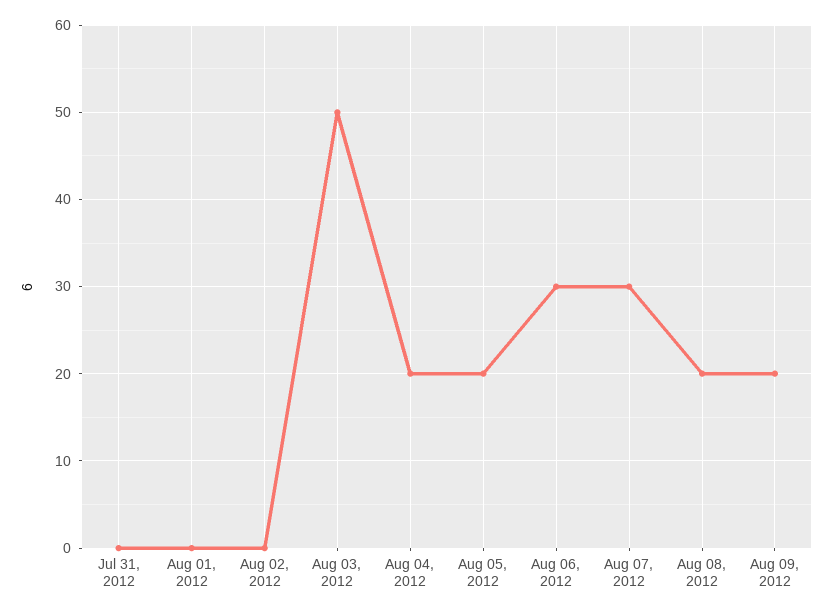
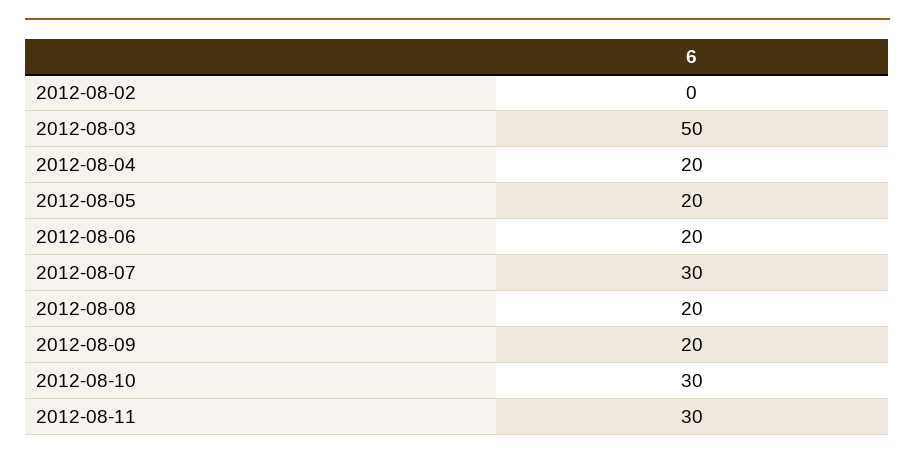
Jul 31, 2012: 0 -> none
Aug 01, 2012: 0 -> none
Aug 06, 2012: 30 -> 20
2012-08-10: none -> 30
2012-08-11: none -> 30

